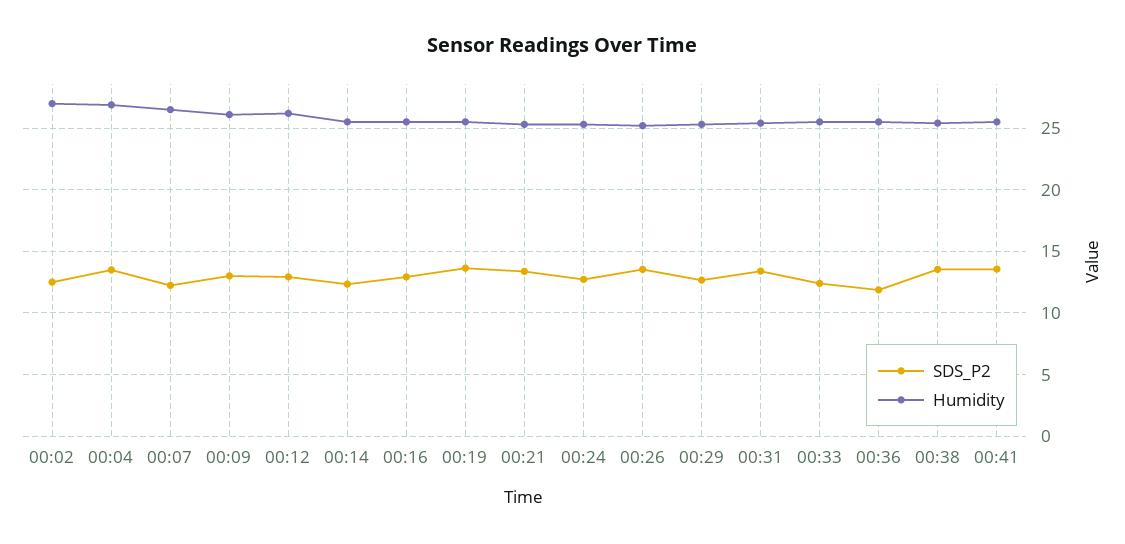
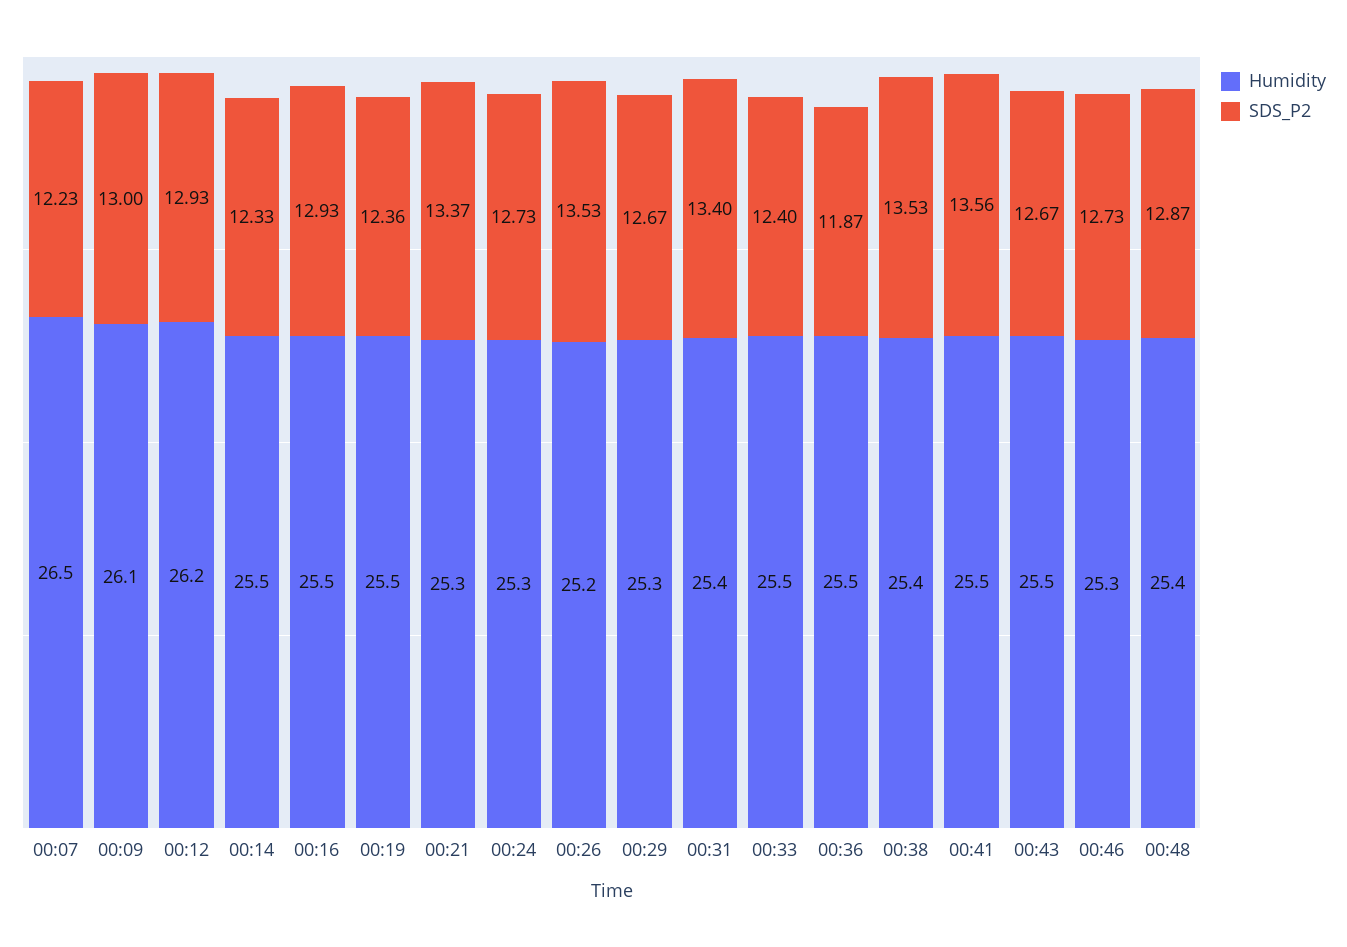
SDS_P2, 00:02: 12.5 -> none
Humidity, 00:02: 27 -> none
SDS_P2, 00:04: 13.5 -> none
Humidity, 00:04: 27 -> none
SDS_P2, 00:19: 13.5 -> 12.36
Humidity, 00:43: none -> 25.5
SDS_P2, 00:43: none -> 12.67
Humidity, 00:46: none -> 25.3
SDS_P2, 00:46: none -> 12.73
Humidity, 00:48: none -> 25.4
SDS_P2, 00:48: none -> 12.87

